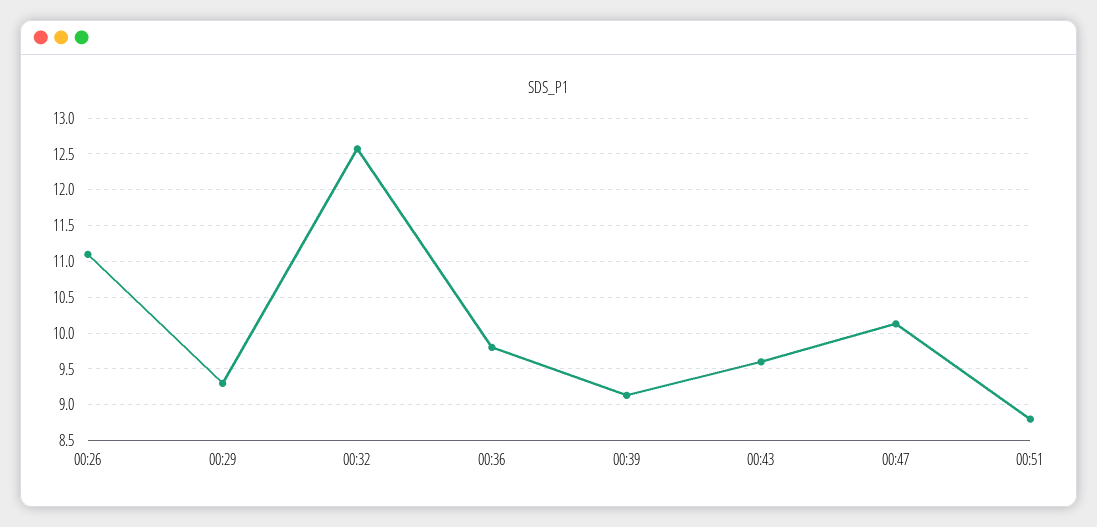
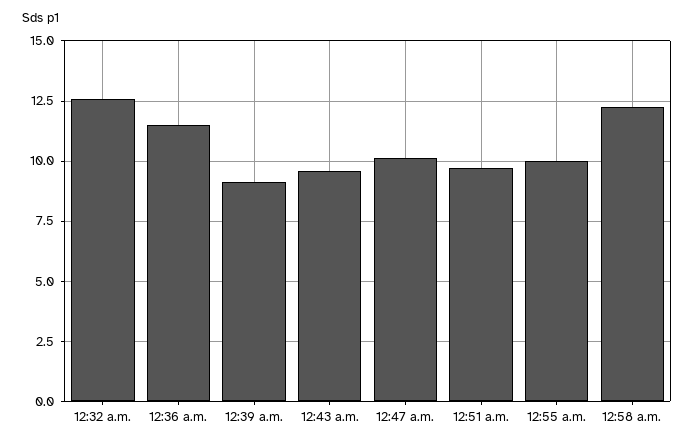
00:26: 11.1 -> none
00:29: 9.3 -> none
00:36: 9.8 -> 11.5
00:51: 8.8 -> 9.75
12:55 a.m.: none -> 10
12:58 a.m.: none -> 12.25

